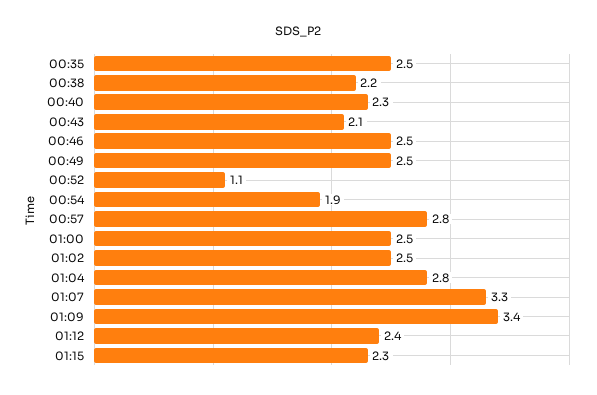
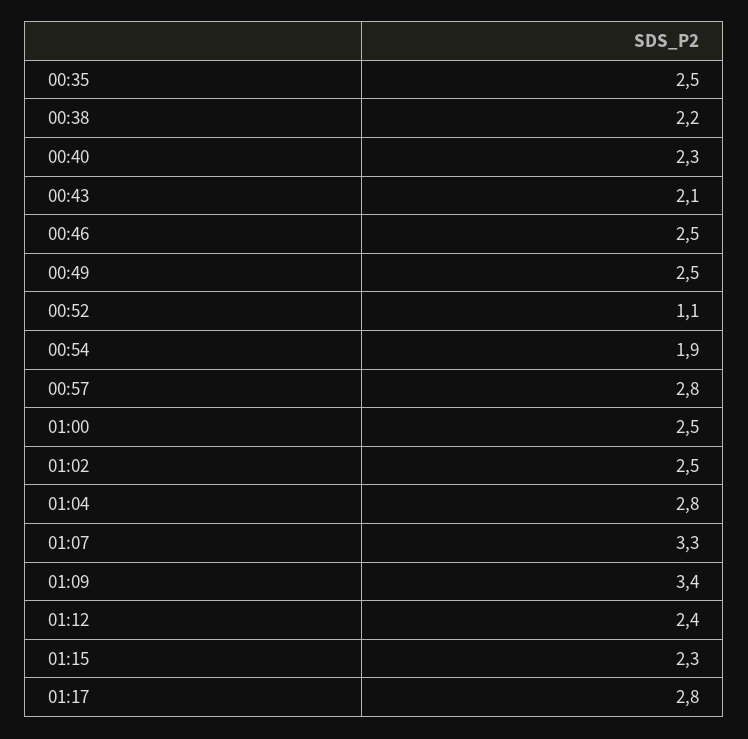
01:17: none -> 2.8

